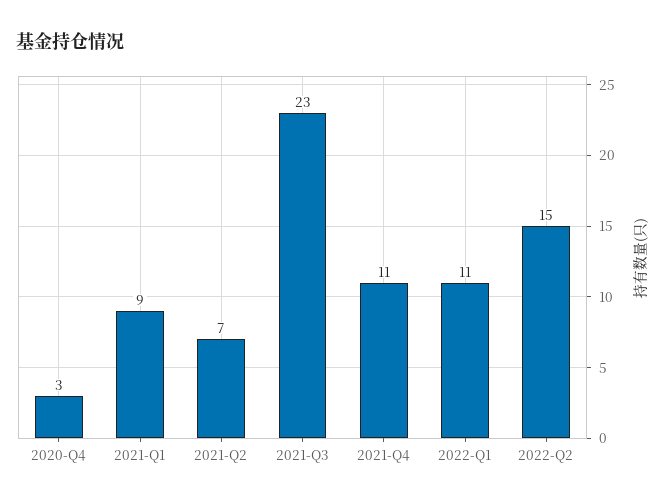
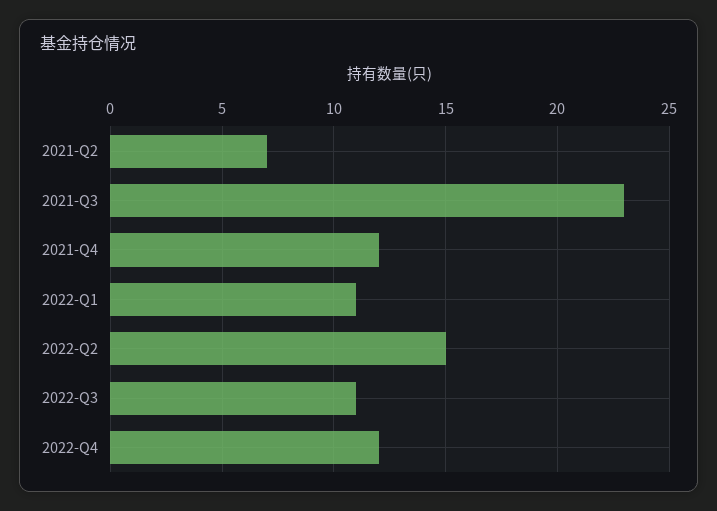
2020-Q4: 3 -> none
2021-Q1: 9 -> none
2021-Q4: 11 -> 12
2022-Q3: none -> 11
2022-Q4: none -> 12

